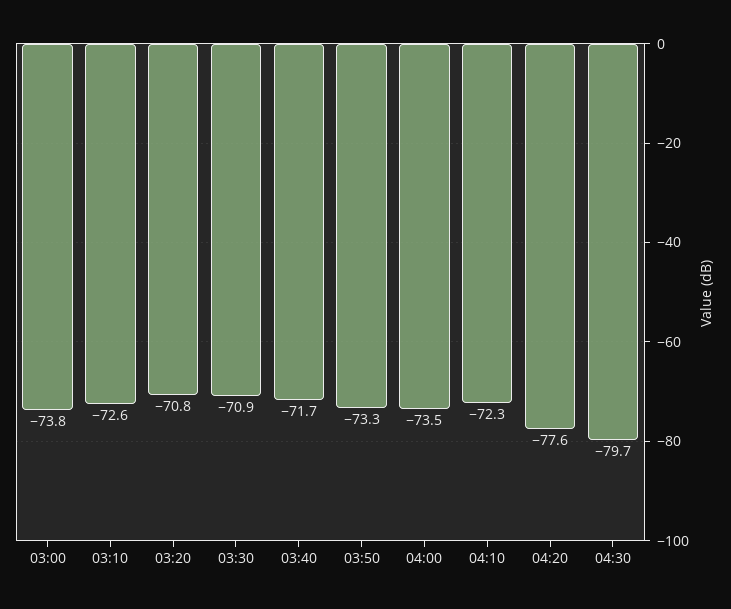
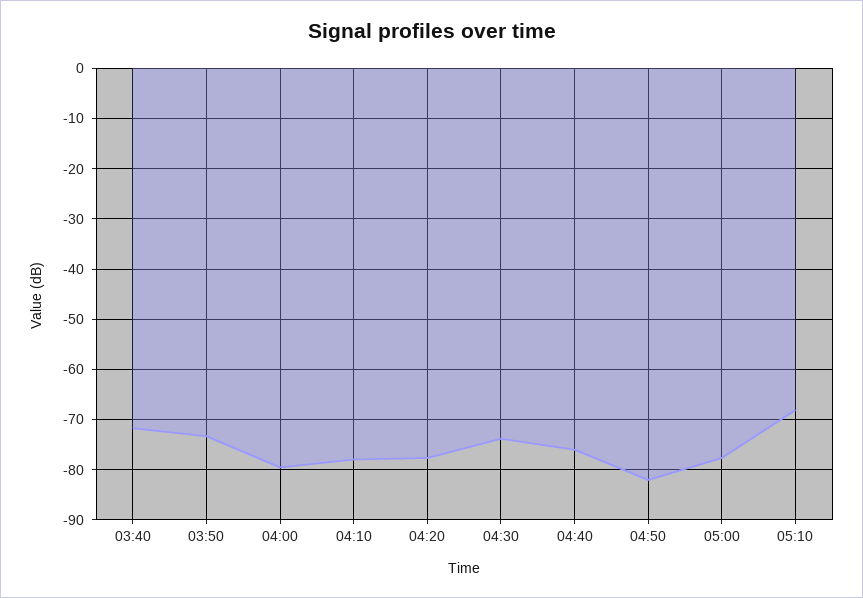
03:00: -73.8 -> none
03:10: -72.6 -> none
03:20: -70.8 -> none
03:30: -70.9 -> none
04:00: -73.5 -> -80
04:10: -72.3 -> -78
04:30: -79.7 -> -74
04:40: none -> -76
04:50: none -> -82
05:00: none -> -78
05:10: none -> -68

